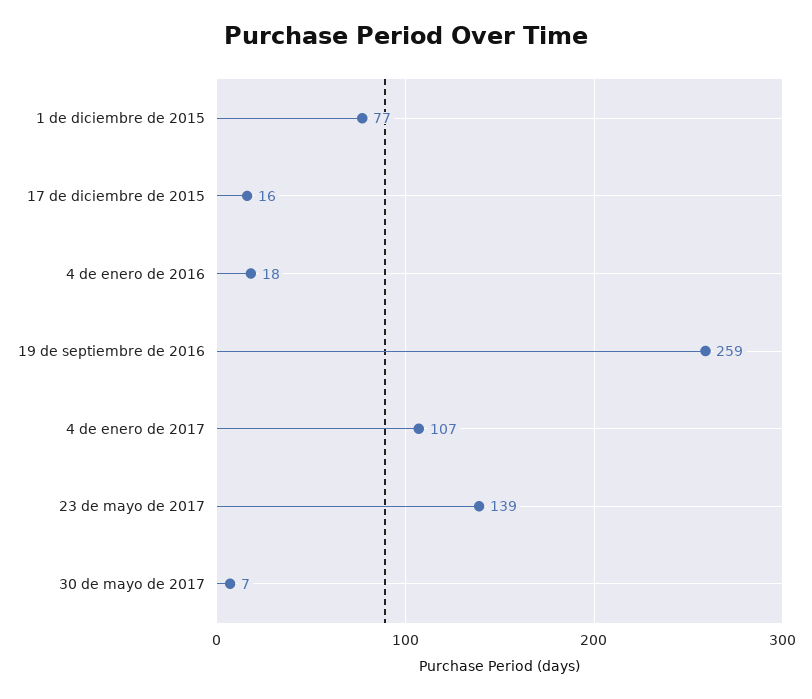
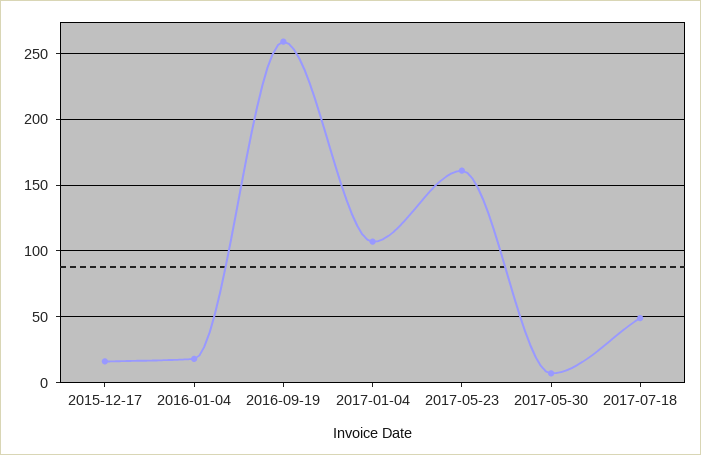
1 de diciembre de 2015: 77 -> none
23 de mayo de 2017: 139 -> 160
2017-07-18: none -> 50

